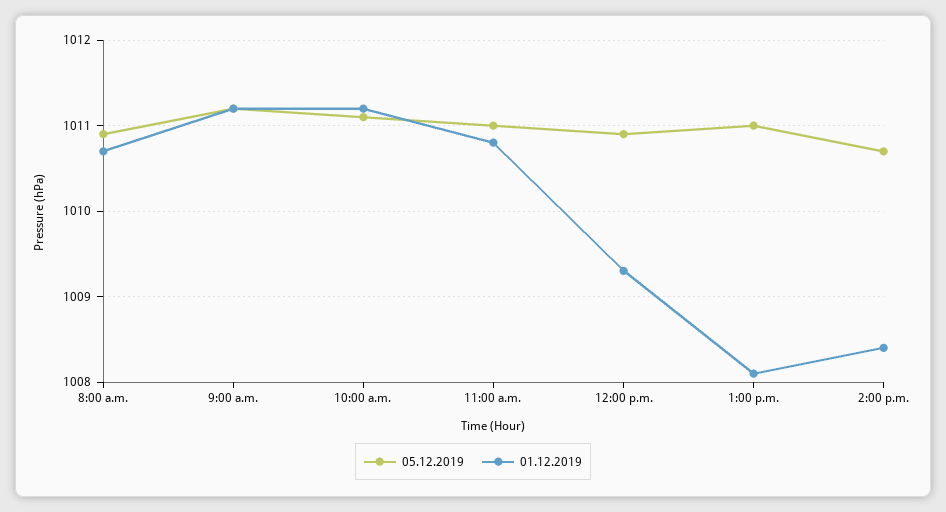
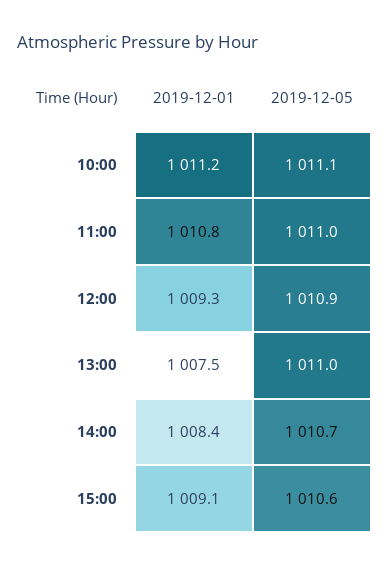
05.12.2019, 8:00 a.m.: 1010.9 -> none
01.12.2019, 8:00 a.m.: 1010.7 -> none
05.12.2019, 9:00 a.m.: 1011.2 -> none
01.12.2019, 9:00 a.m.: 1011.2 -> none
01.12.2019, 1:00 p.m.: 1008.1 -> 1007.5
01.12.2019, 15:00: none -> 1009.1
05.12.2019, 15:00: none -> 1010.6

